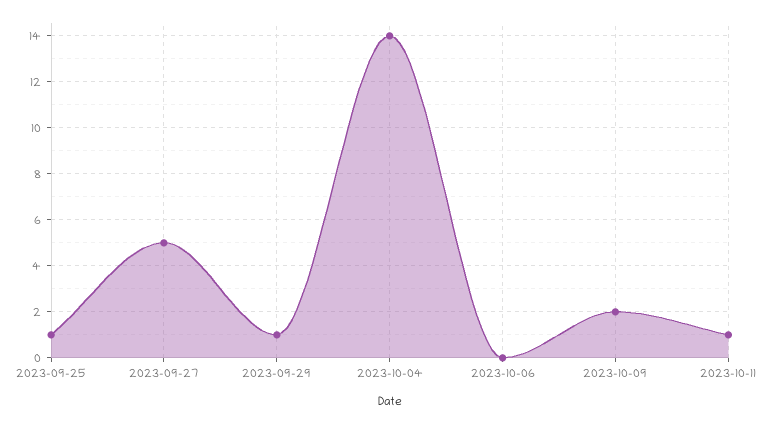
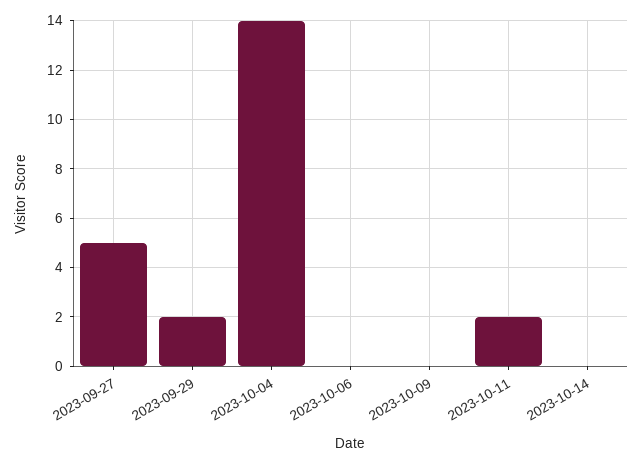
2023-09-25: 1 -> none
2023-09-29: 1 -> 2
2023-10-09: 2 -> 0
2023-10-11: 1 -> 2
2023-10-14: none -> 0

